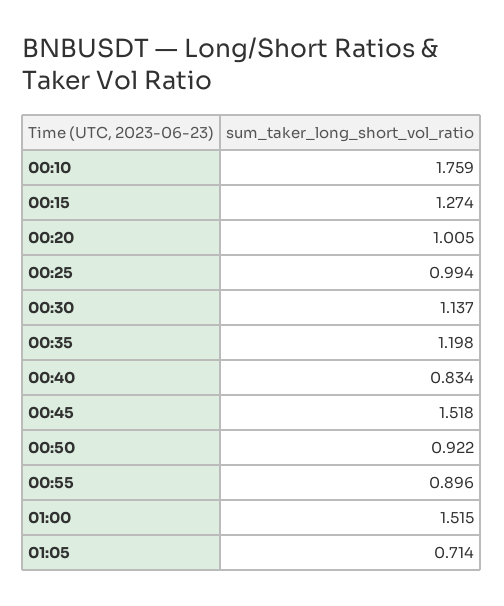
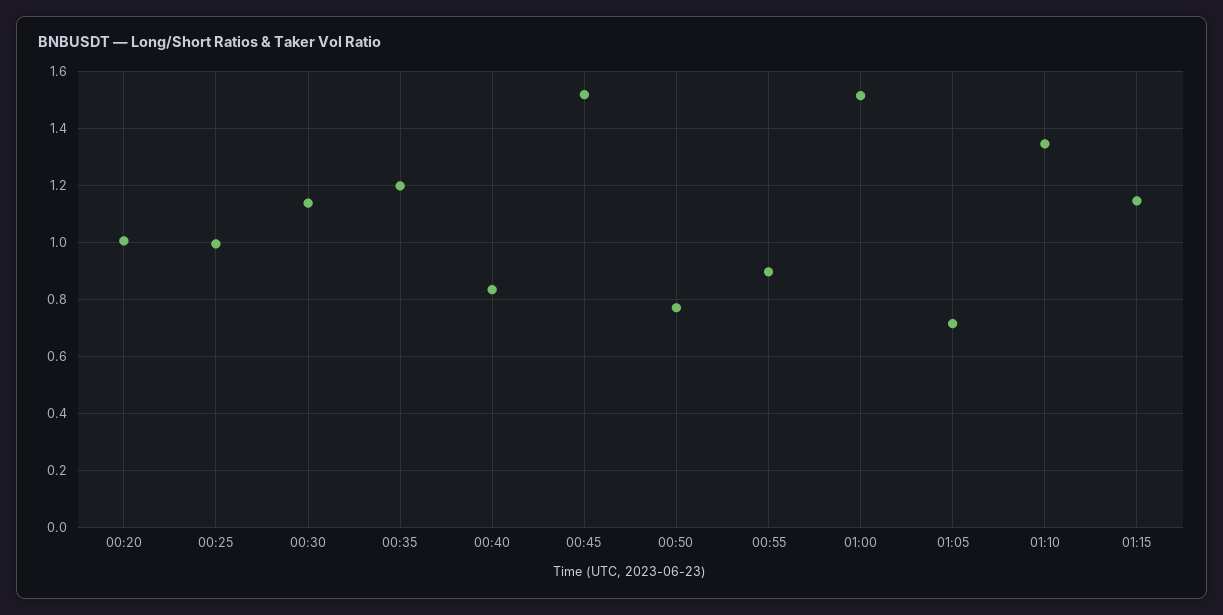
00:10: 1.759 -> none
00:15: 1.274 -> none
00:50: 0.922 -> 0.775
01:10: none -> 1.35
01:15: none -> 1.15

